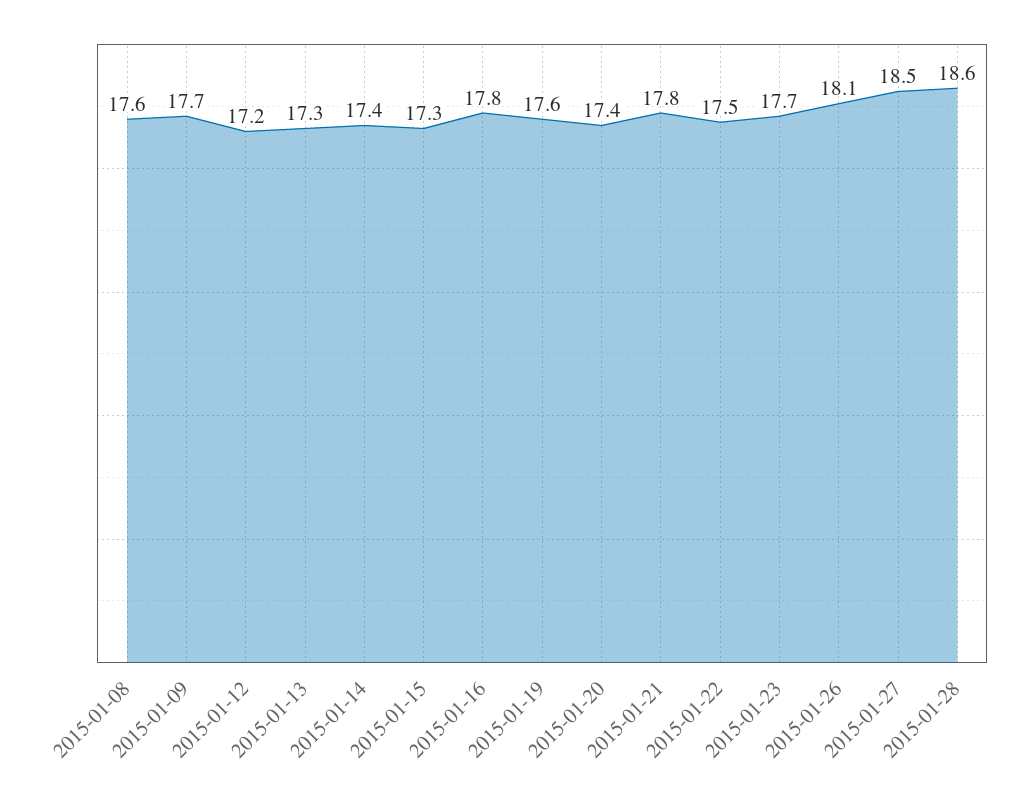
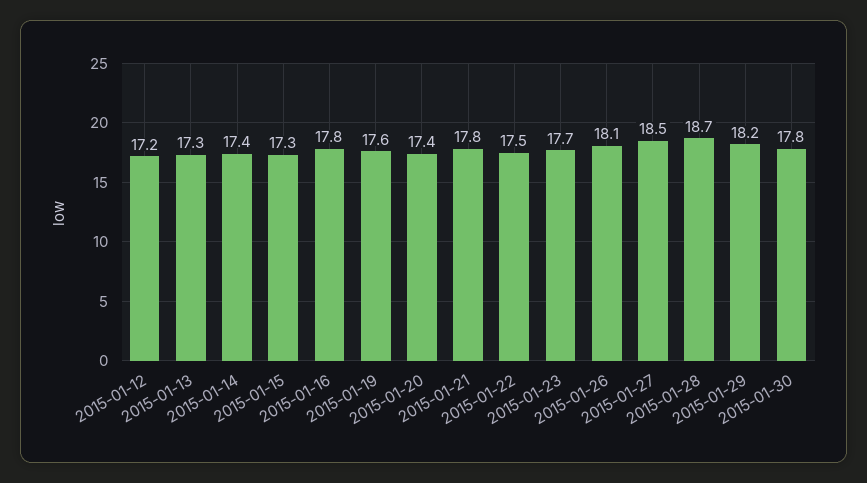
2015-01-08: 17.6 -> none
2015-01-09: 17.7 -> none
2015-01-28: 18.6 -> 18.7
2015-01-29: none -> 18.2
2015-01-30: none -> 17.8

